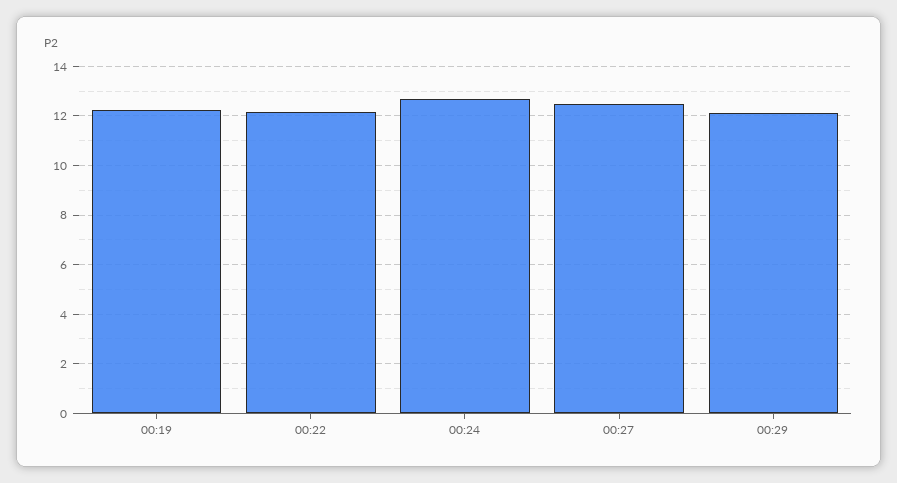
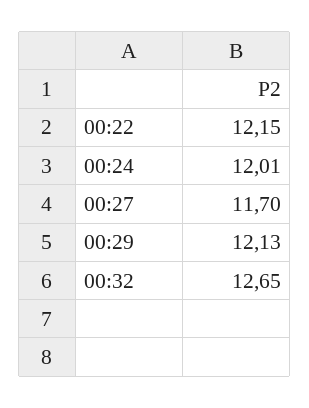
00:19: 12.25 -> none
00:24: 12.75 -> 12.01
00:27: 12.5 -> 11.7
00:32: none -> 12.65

